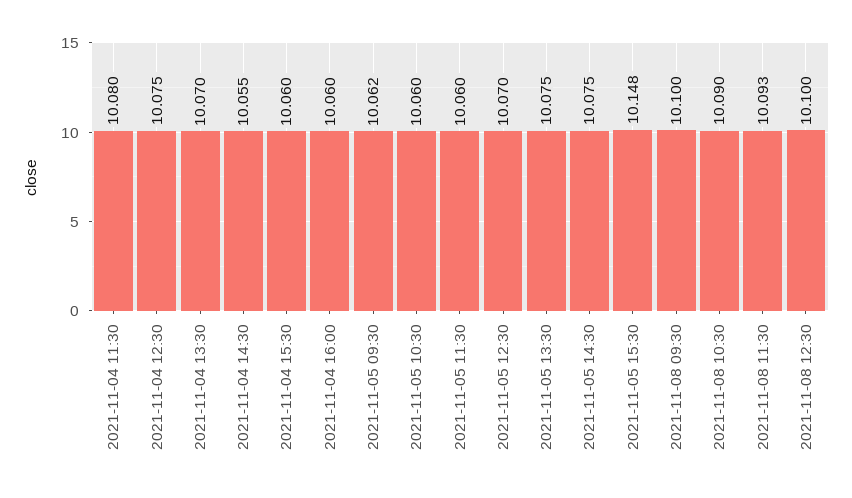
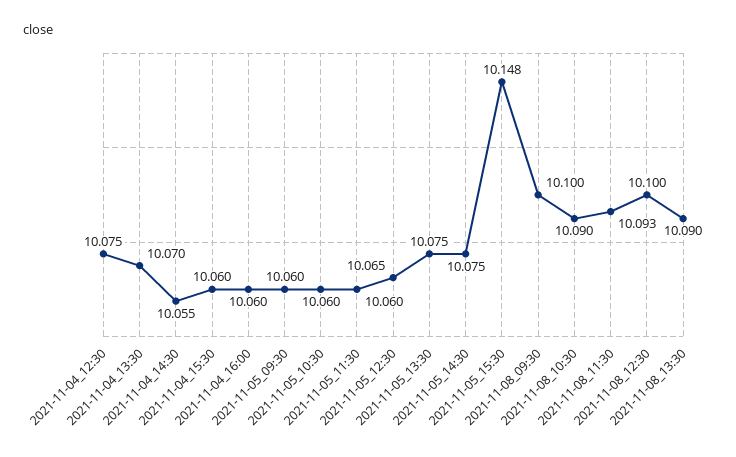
2021-11-04 11:30: 10.08 -> none
2021-11-05 09:30: 10.062 -> 10.06
2021-11-05 12:30: 10.07 -> 10.065
2021-11-08_13:30: none -> 10.09

